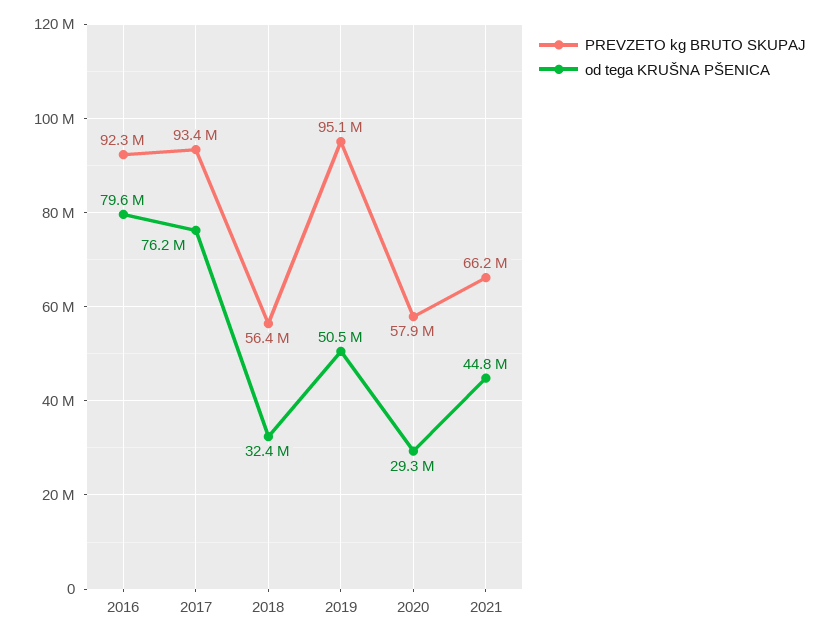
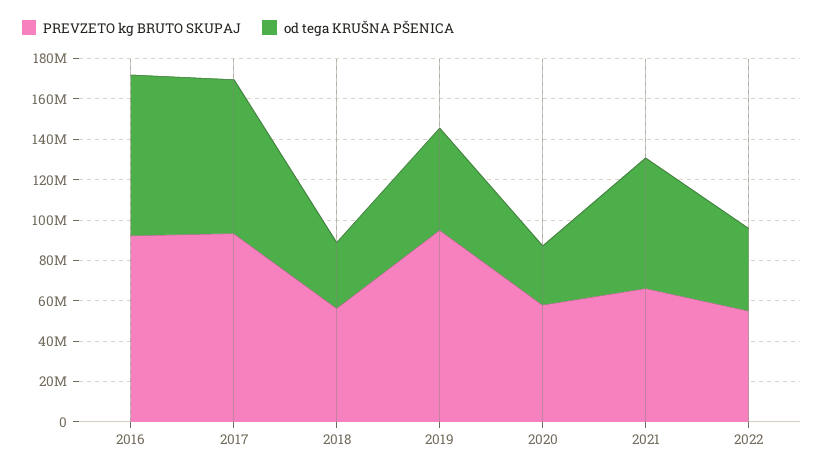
od tega KRUŠNA PŠENICA, 2021: 44800000 -> 65000000
PREVZETO kg BRUTO SKUPAJ, 2022: none -> 55000000
od tega KRUŠNA PŠENICA, 2022: none -> 40000000

